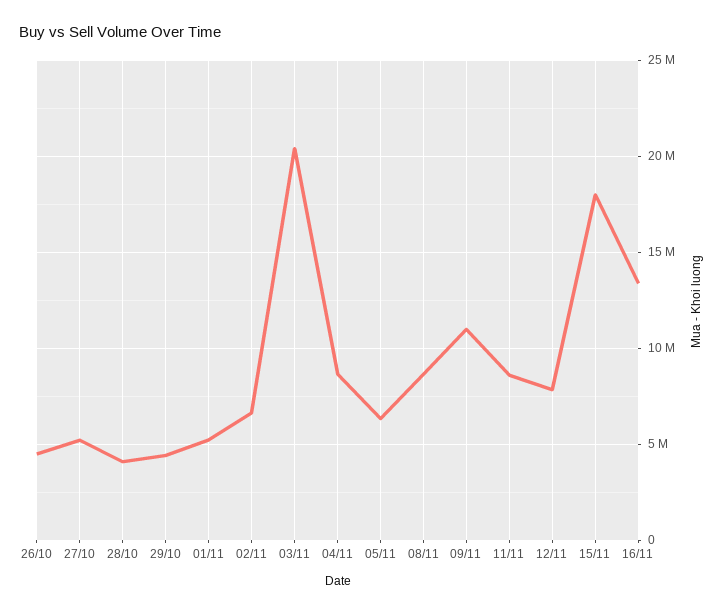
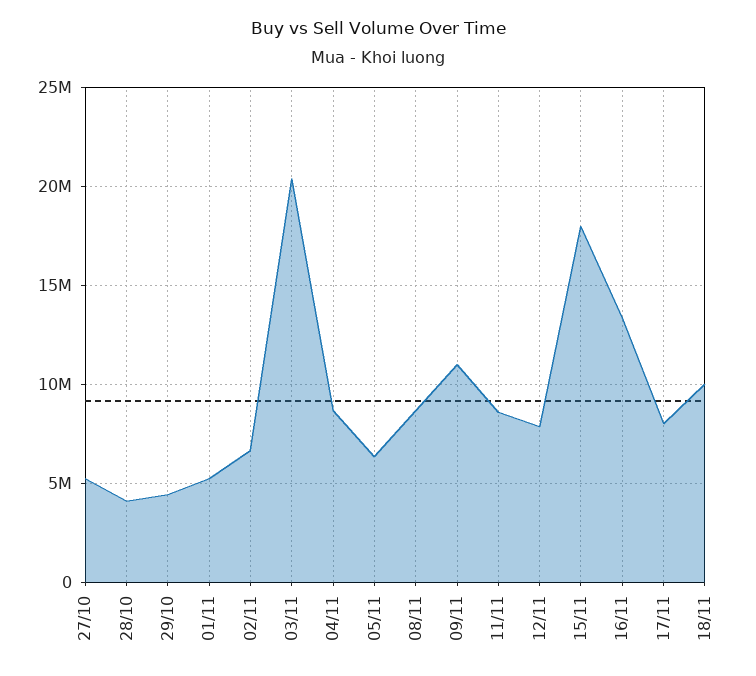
26/10: 4500000 -> none
17/11: none -> 8000000
18/11: none -> 10000000

